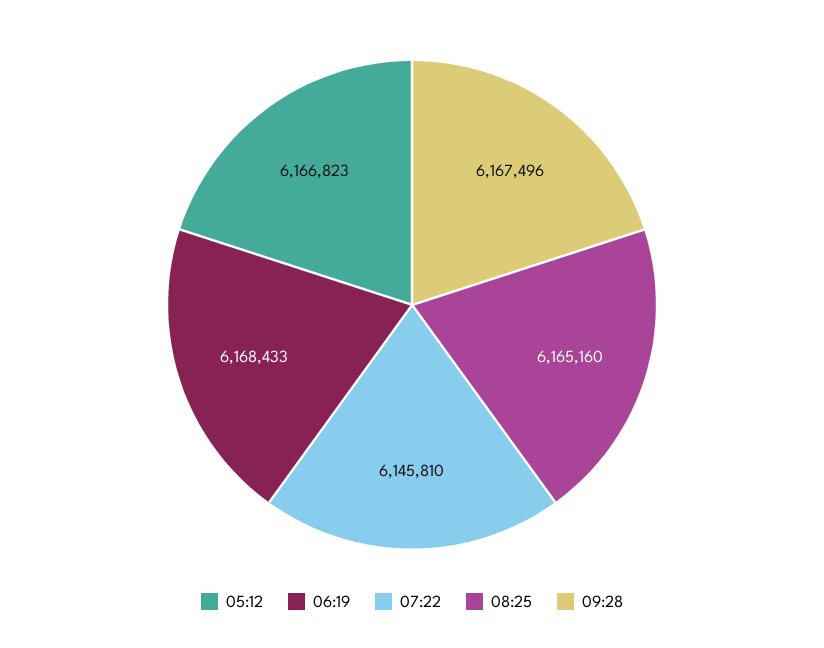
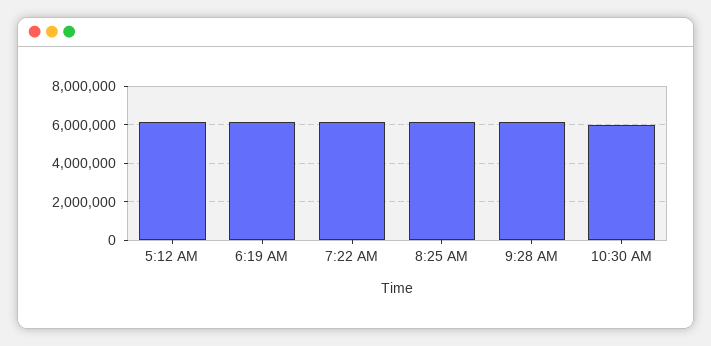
10:30 AM: none -> 6000000

